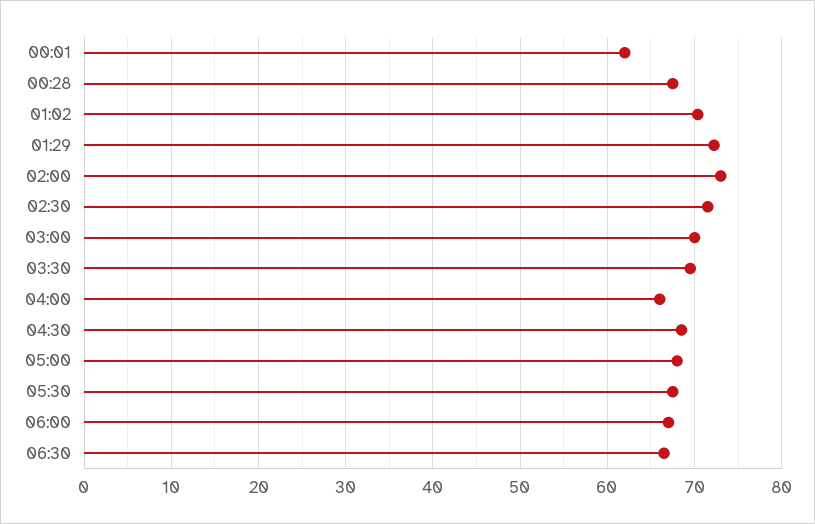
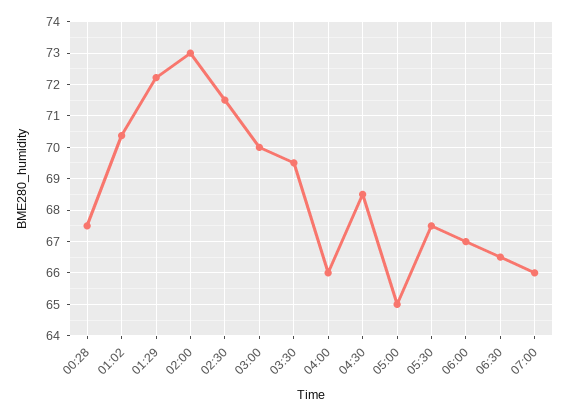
00:01: 62 -> none
05:00: 68 -> 65
07:00: none -> 66

